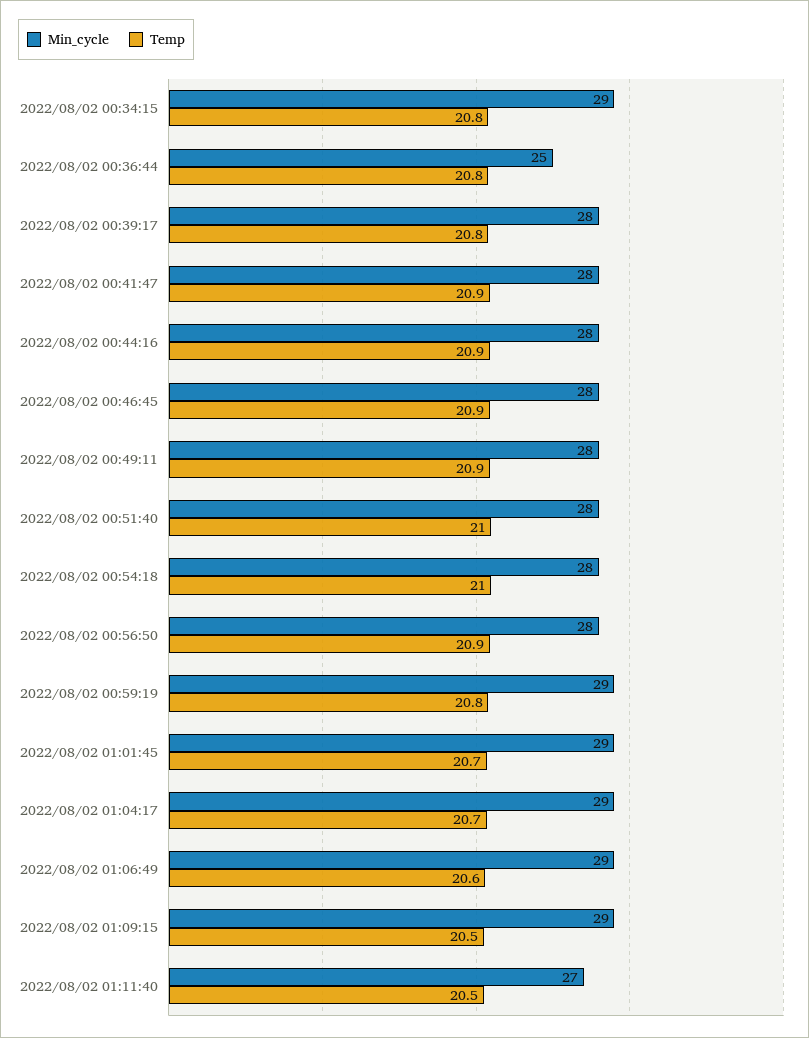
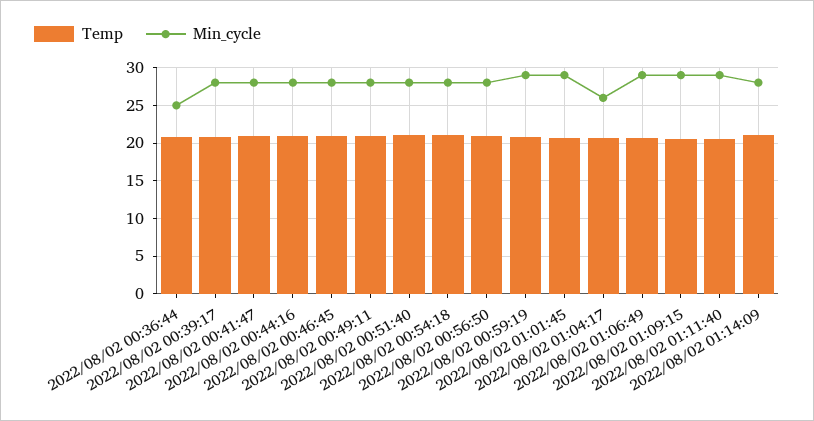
Min_cycle, 2022/08/02 00:34:15: 29 -> none
Temp, 2022/08/02 00:34:15: 20.8 -> none
Min_cycle, 2022/08/02 01:04:17: 29 -> 26
Min_cycle, 2022/08/02 01:11:40: 27 -> 29
Temp, 2022/08/02 01:14:09: none -> 21
Min_cycle, 2022/08/02 01:14:09: none -> 28

